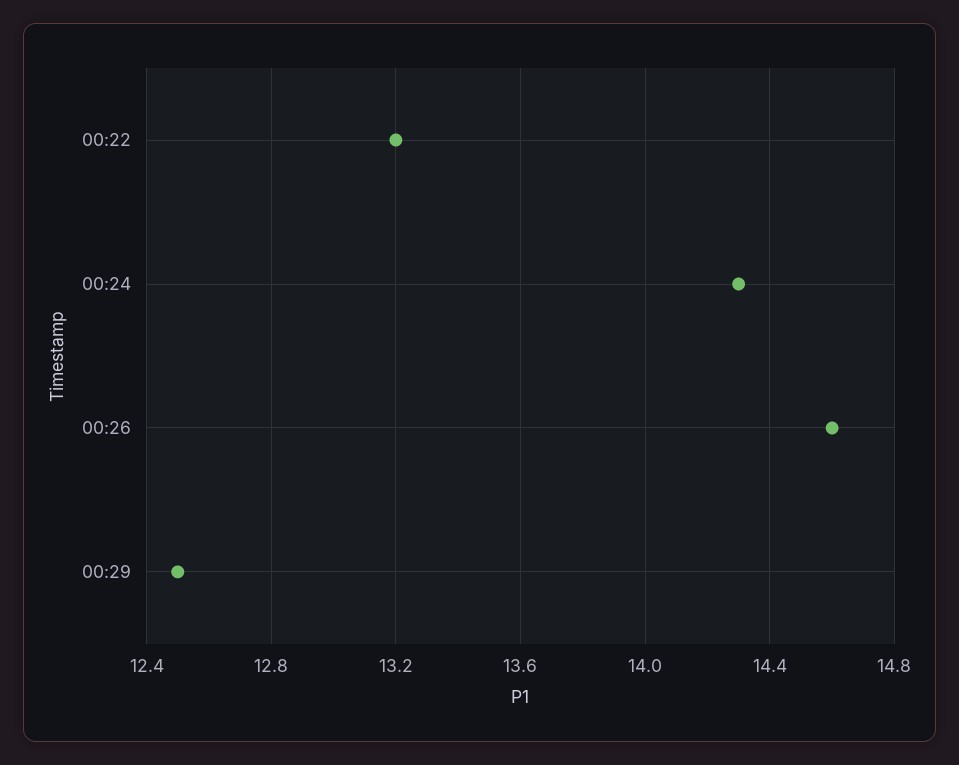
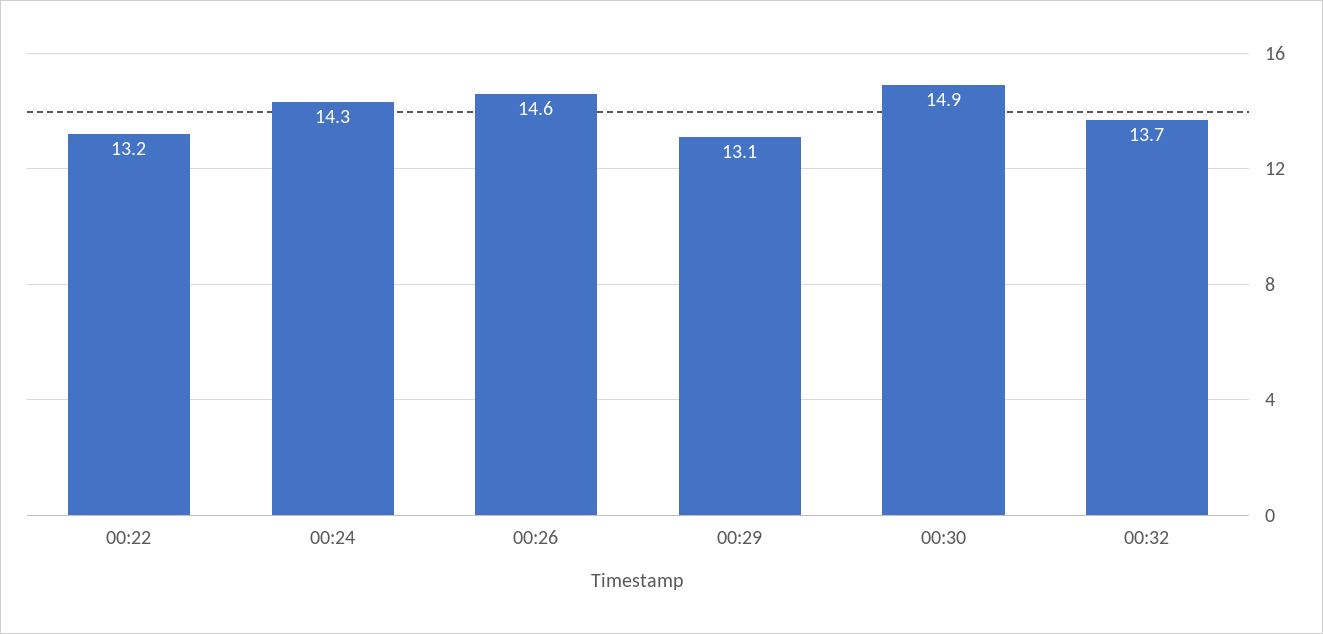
00:29: 12.5 -> 13.1
00:30: none -> 14.9
00:32: none -> 13.7

